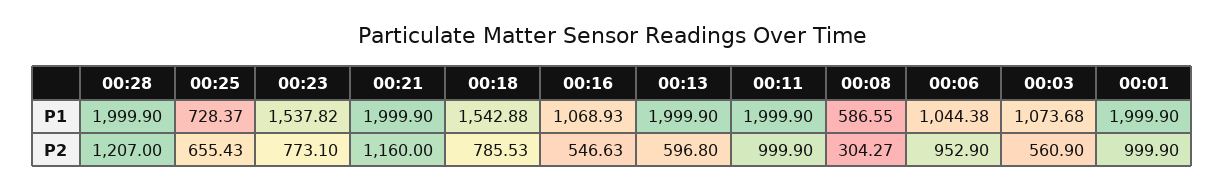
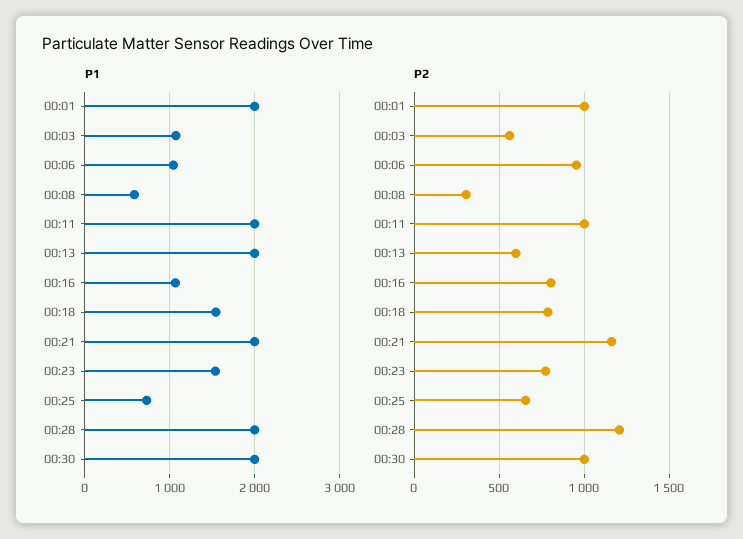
P2, 00:16: 546.63 -> 800
P1, 00:30: none -> 2000
P2, 00:30: none -> 1000

